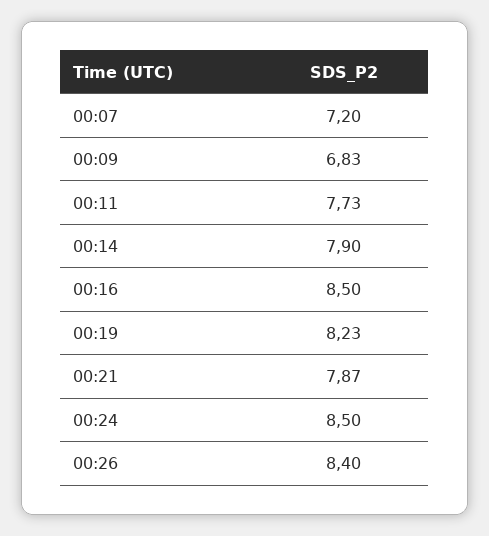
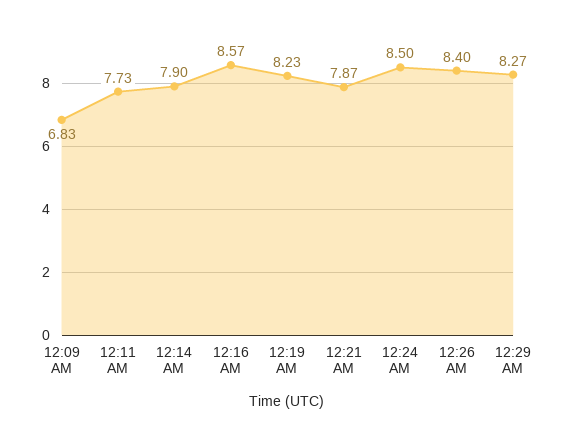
00:07: 7.2 -> none
00:16: 8.5 -> 8.57
12:29 AM: none -> 8.27

